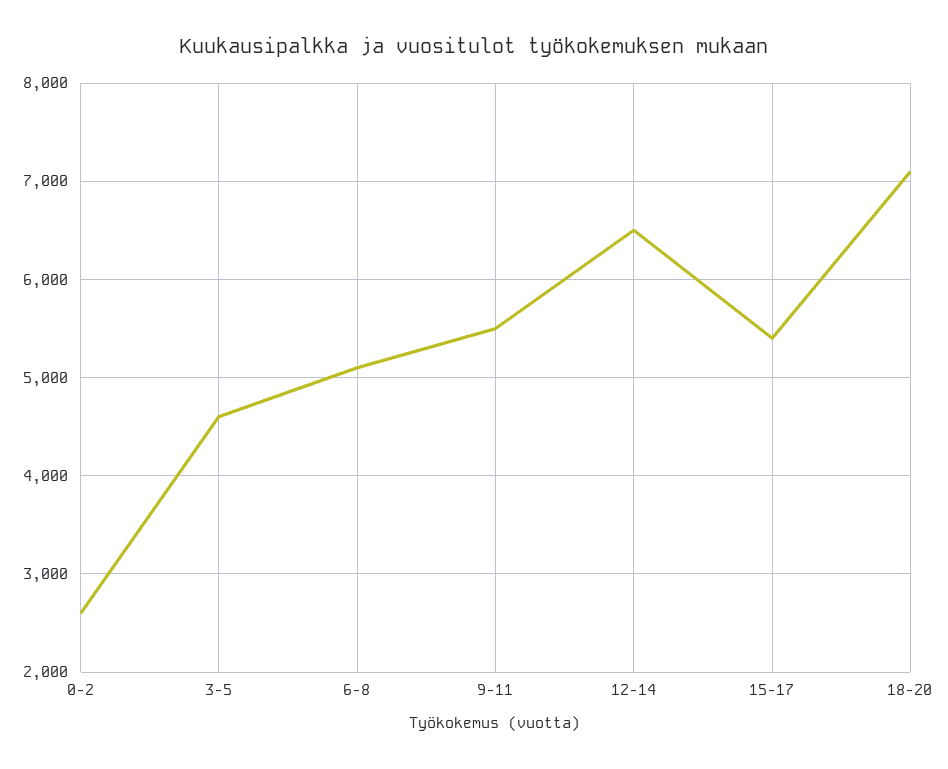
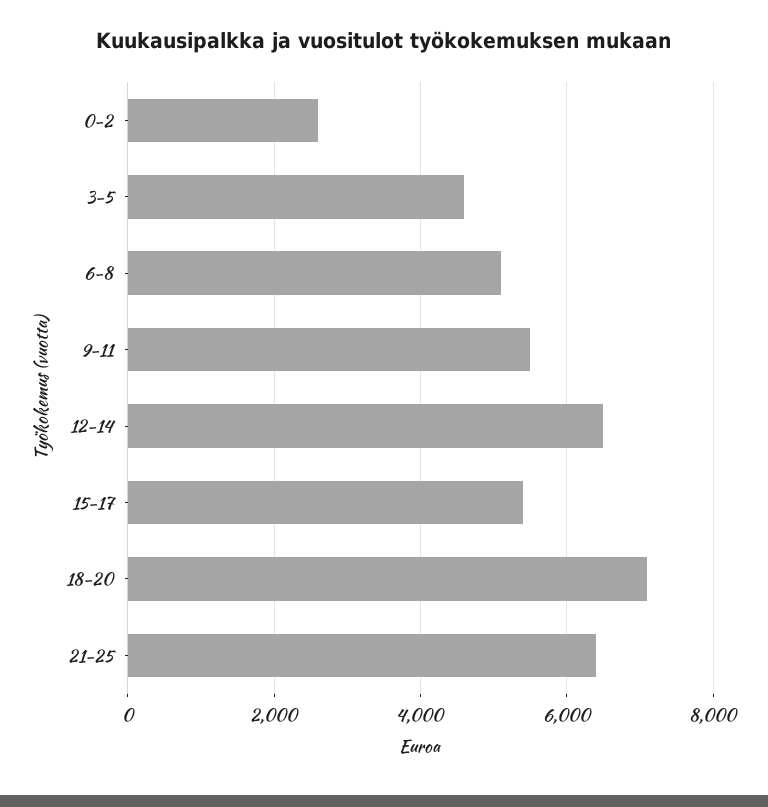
21-25: none -> 6400

